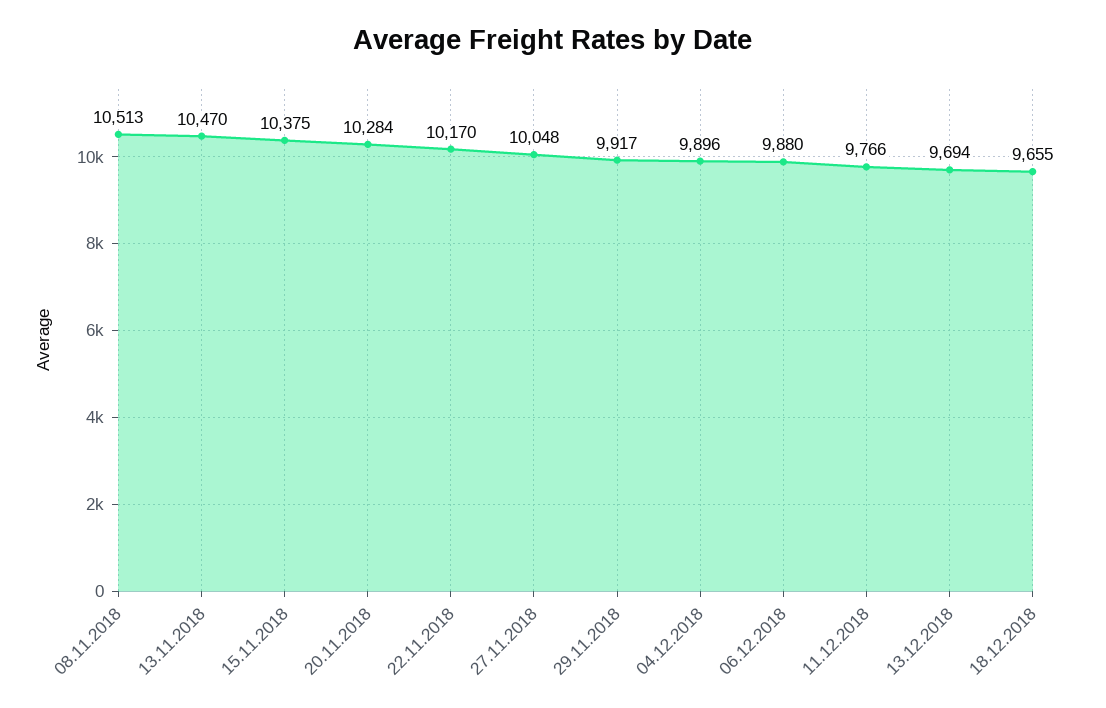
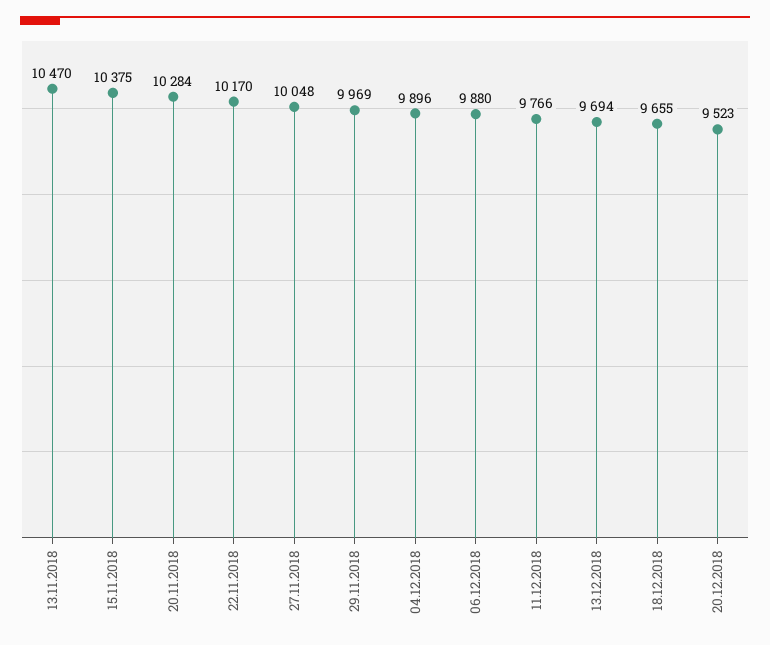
08.11.2018: 10513 -> none
29.11.2018: 9917 -> 9969
20.12.2018: none -> 9523

